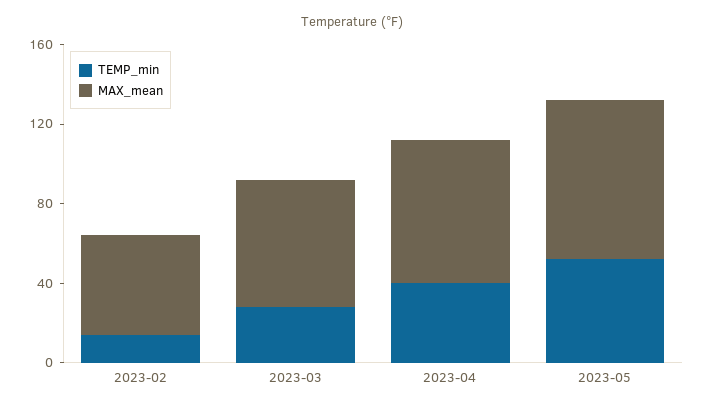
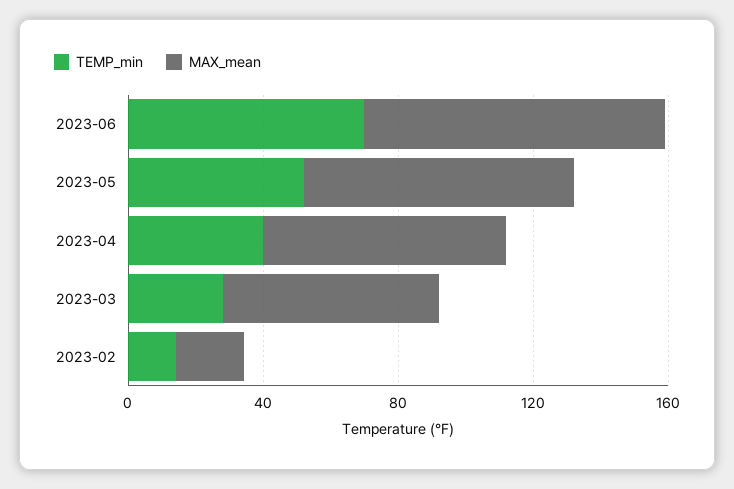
MAX_mean, 2023-02: 50 -> 20
TEMP_min, 2023-06: none -> 70
MAX_mean, 2023-06: none -> 90

